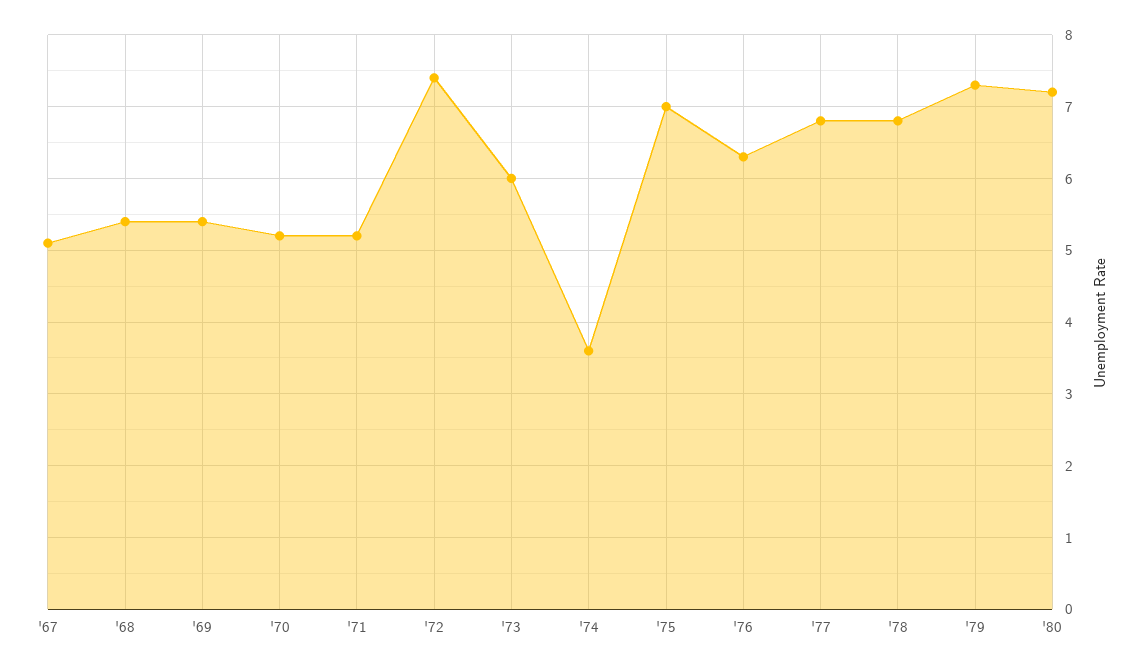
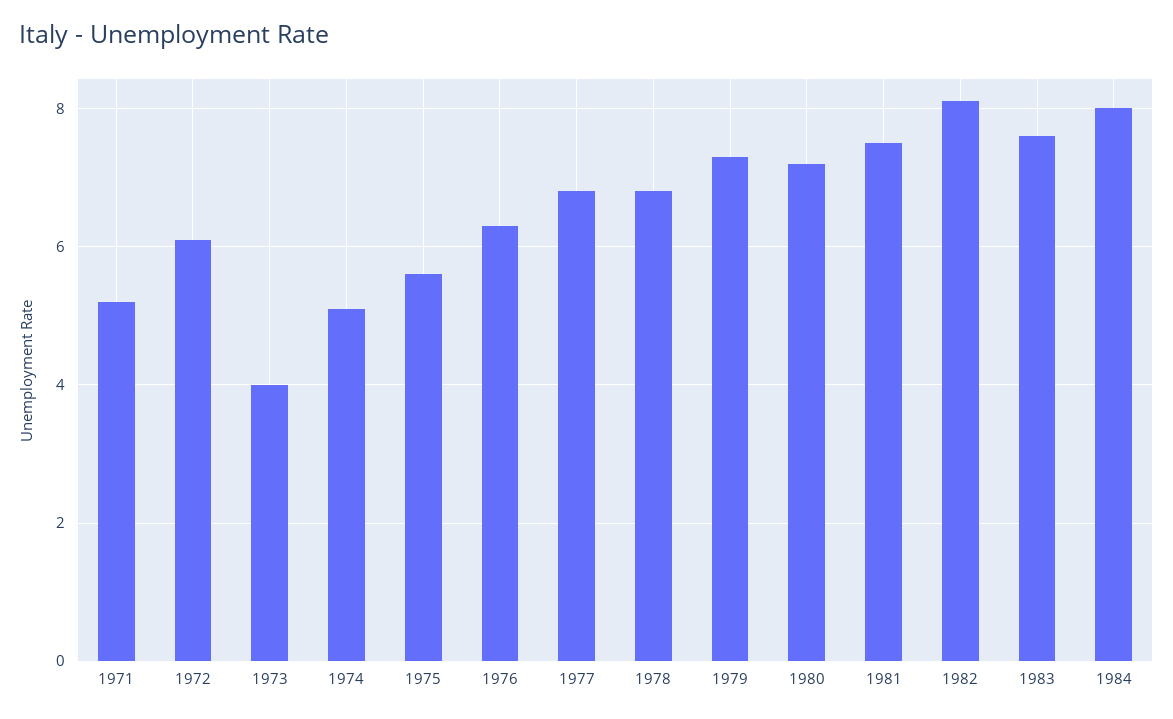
'67: 5.1 -> none
'68: 5.4 -> none
'69: 5.4 -> none
'70: 5.2 -> none
'72: 7.4 -> 6
'73: 6 -> 4
'74: 3.6 -> 5
'75: 7 -> 5.5
1981: none -> 7.5
1982: none -> 8
1983: none -> 7.5
1984: none -> 8

